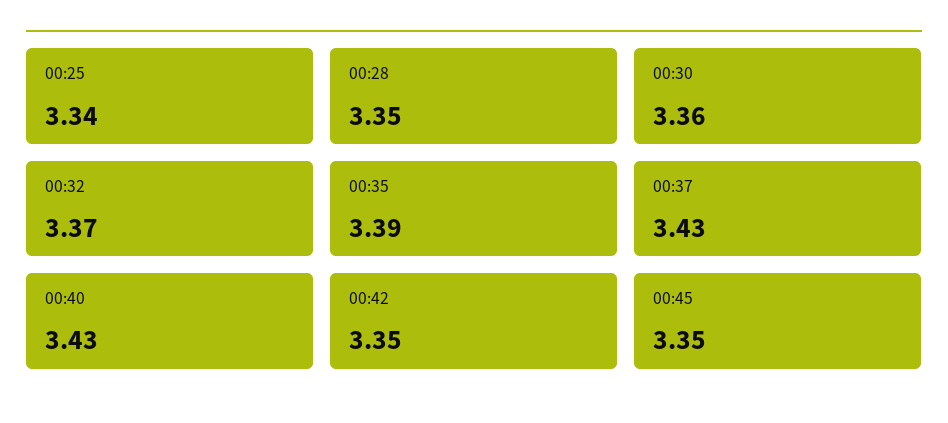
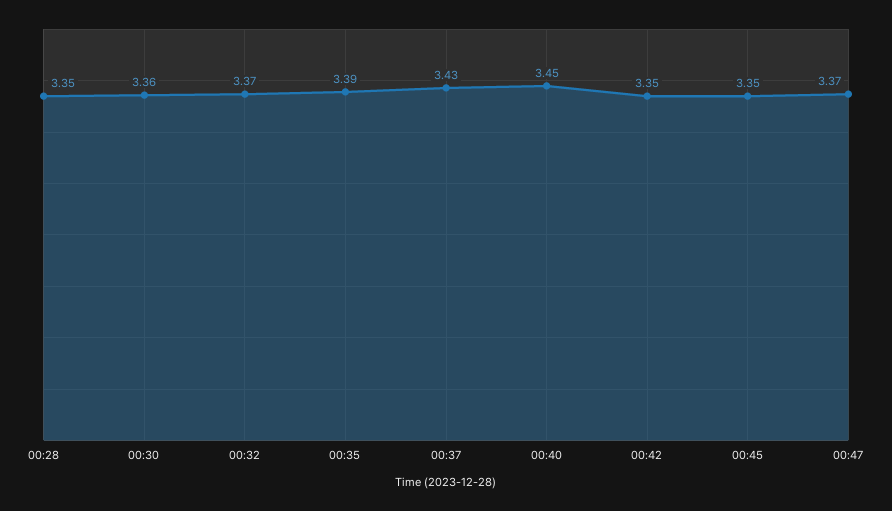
00:25: 3.34 -> none
00:40: 3.43 -> 3.45
00:47: none -> 3.37

